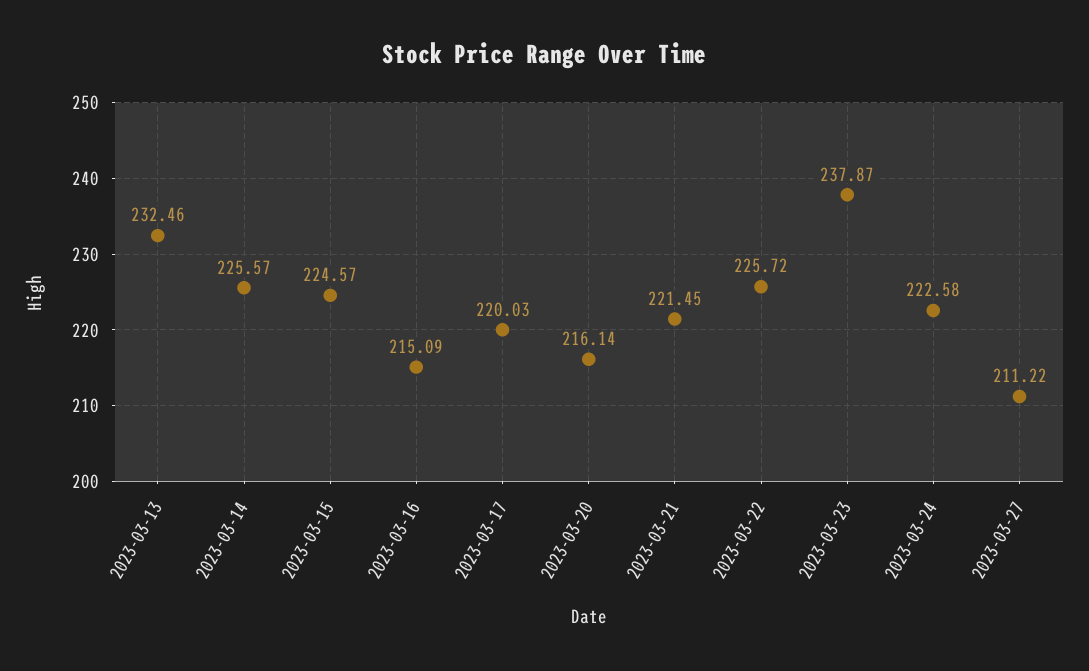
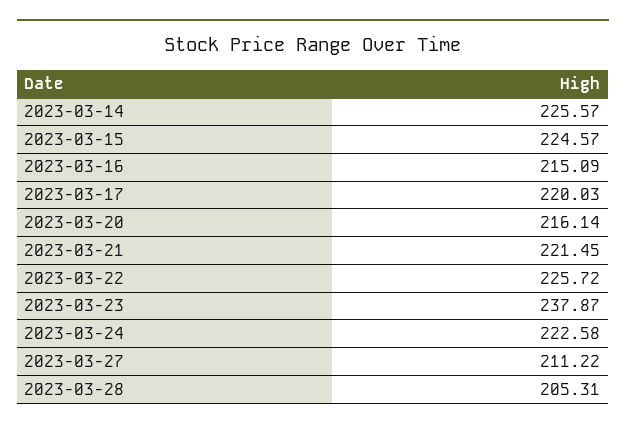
2023-03-13: 232.46 -> none
2023-03-28: none -> 205.31

